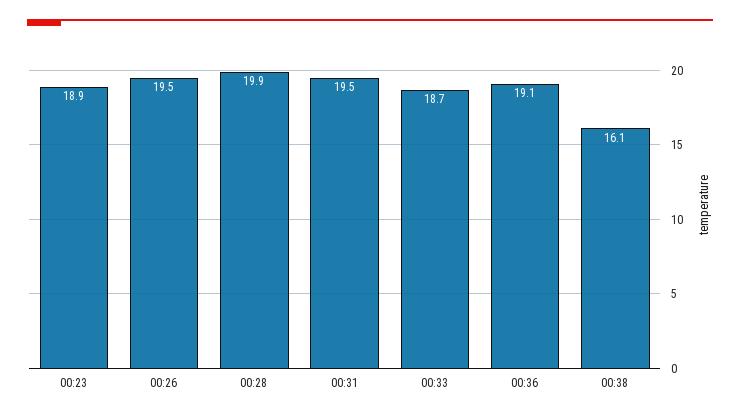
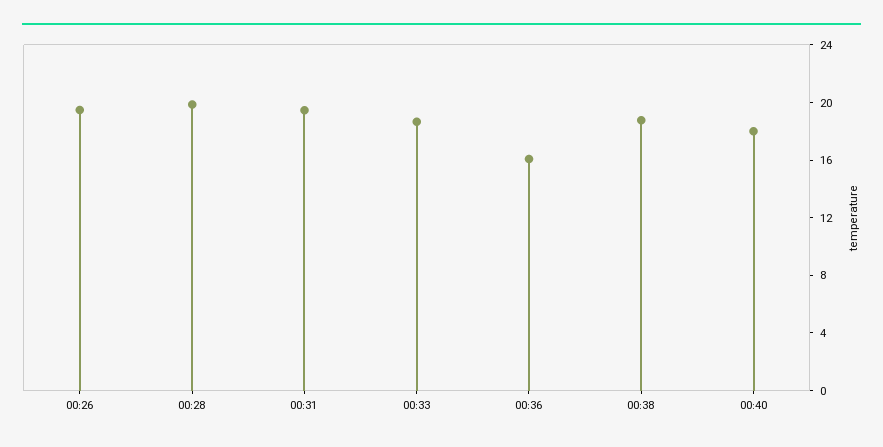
00:23: 18.9 -> none
00:36: 19.1 -> 16
00:38: 16.1 -> 19
00:40: none -> 18

